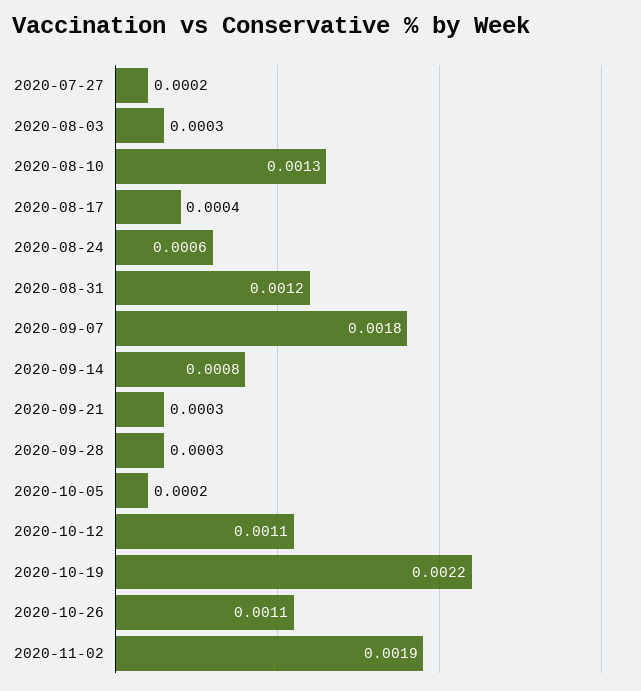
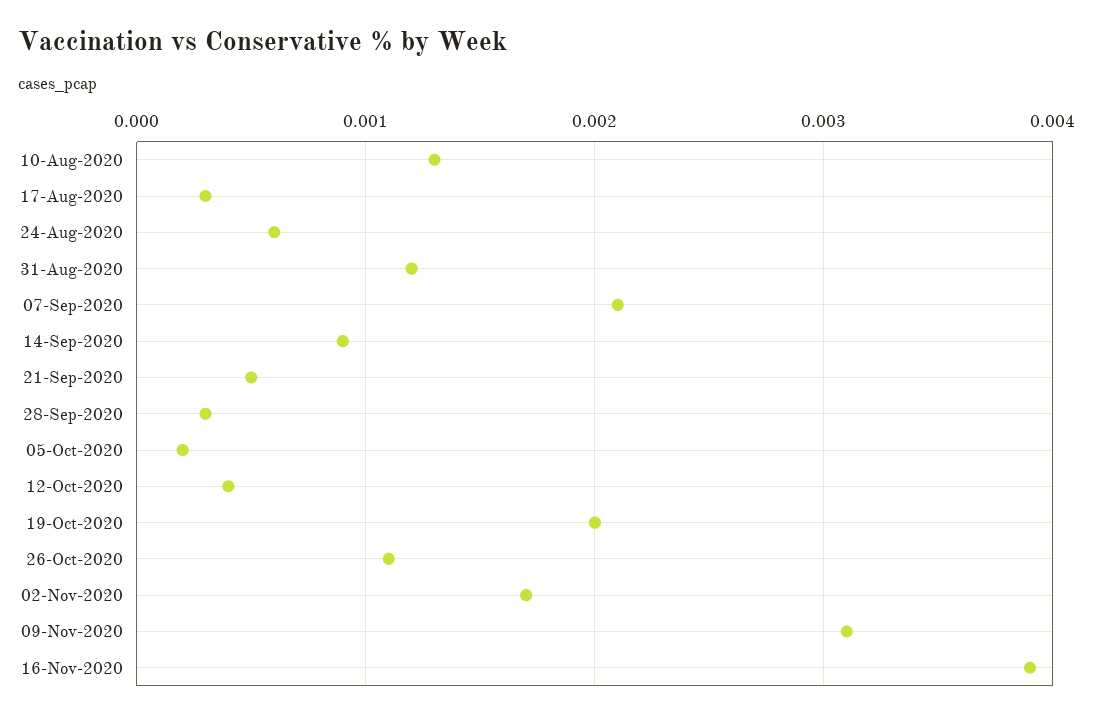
2020-07-27: 0.0002 -> none
2020-08-03: 0.0003 -> none
2020-08-17: 0.0004 -> 0.0003
2020-09-07: 0.0018 -> 0.0021
2020-09-14: 0.0008 -> 0.0009
2020-09-21: 0.0003 -> 0.0005
2020-10-12: 0.0011 -> 0.0004
2020-10-19: 0.0022 -> 0.002
2020-11-02: 0.0019 -> 0.0017
09-Nov-2020: none -> 0.0031
16-Nov-2020: none -> 0.0039

